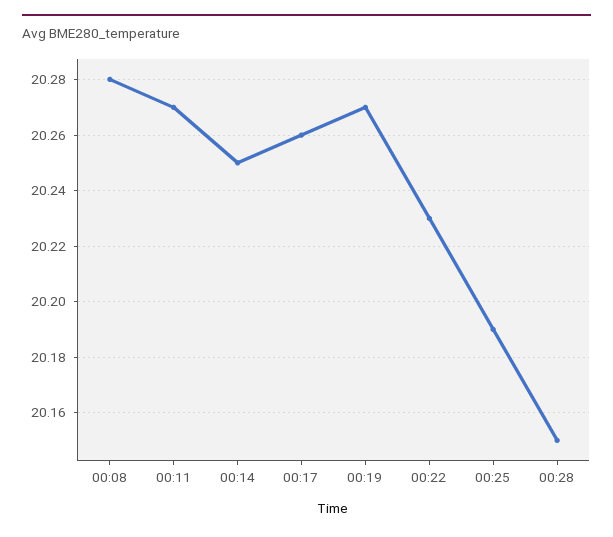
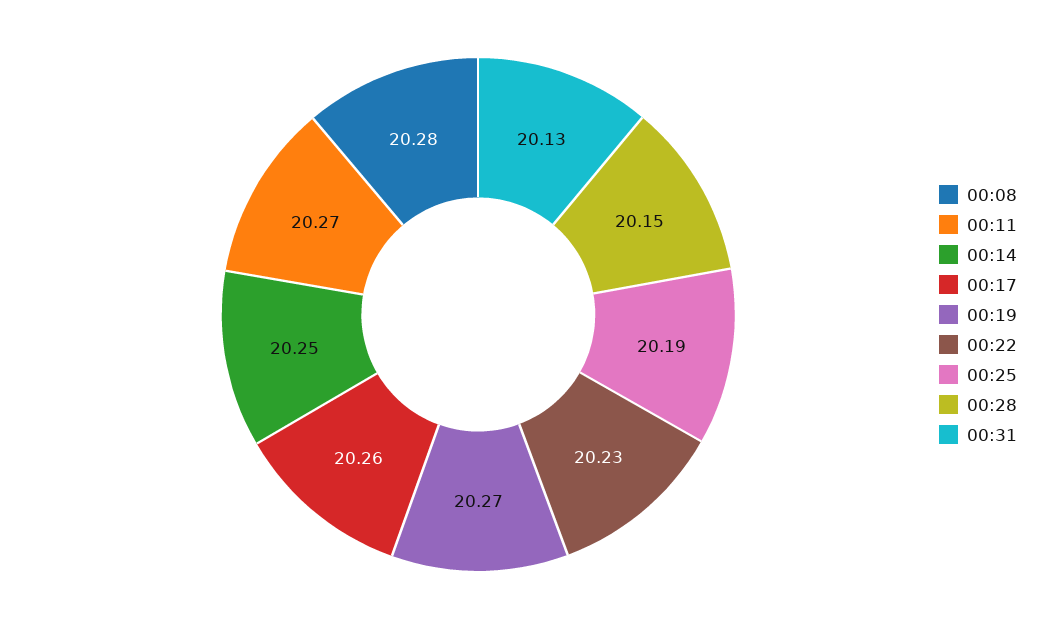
00:31: none -> 20.13

